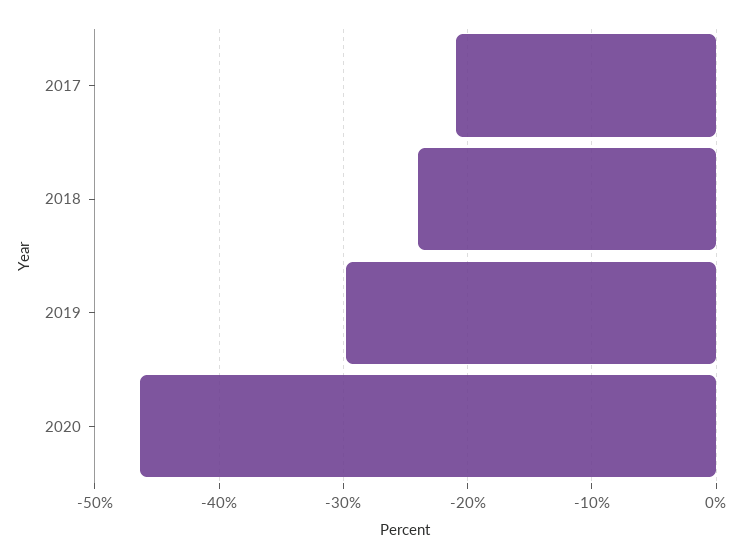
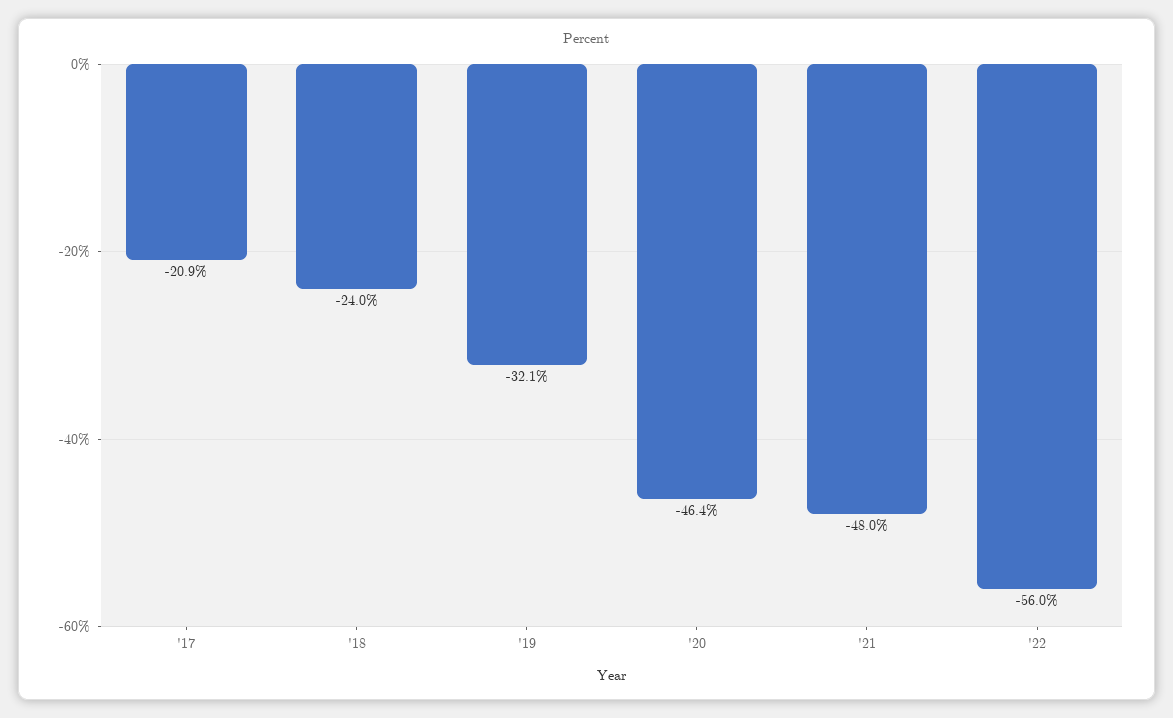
2019: -30 -> -32.1
'21: none -> -48
'22: none -> -56

